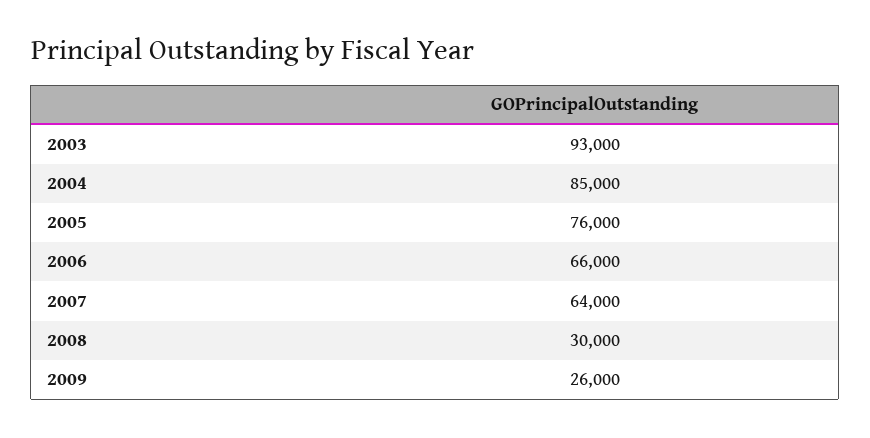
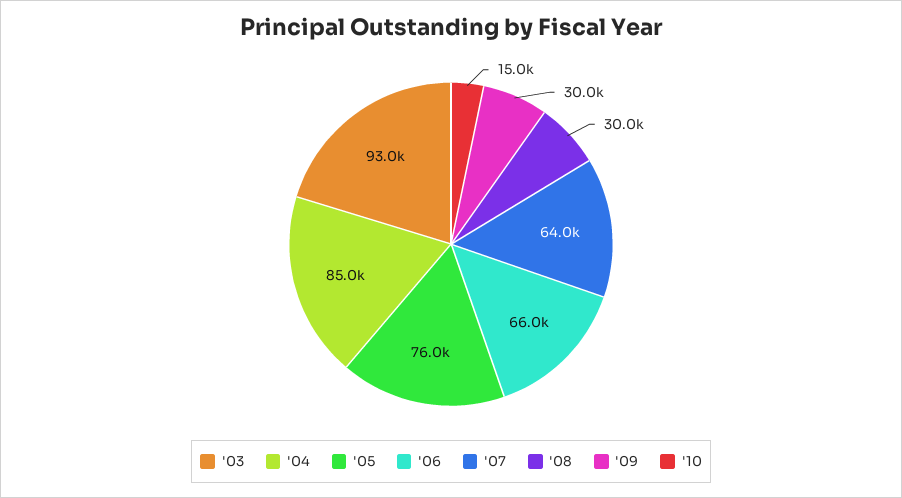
2009: 26000 -> 30000
'10: none -> 15000

